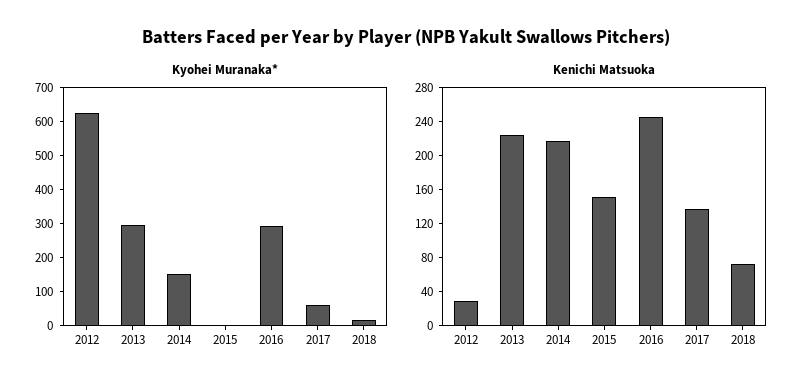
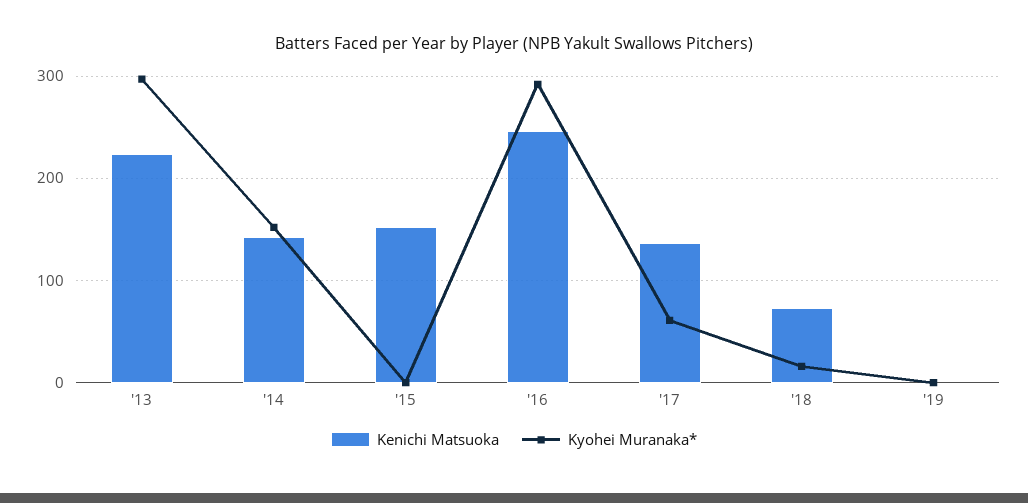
Kyohei Muranaka*, 2012: 625 -> none
Kenichi Matsuoka, 2012: 30 -> none
Kenichi Matsuoka, 2014: 220 -> 140
Kenichi Matsuoka, '19: none -> 0
Kyohei Muranaka*, '19: none -> 0

